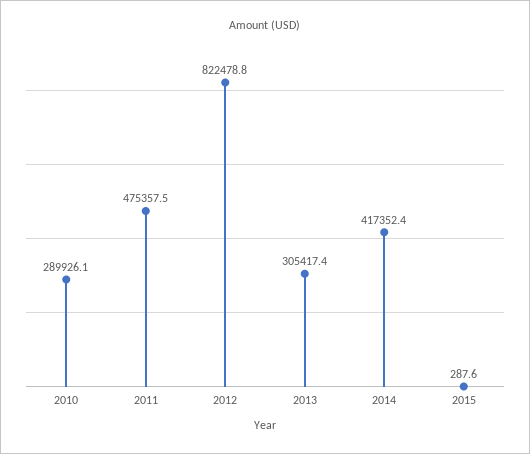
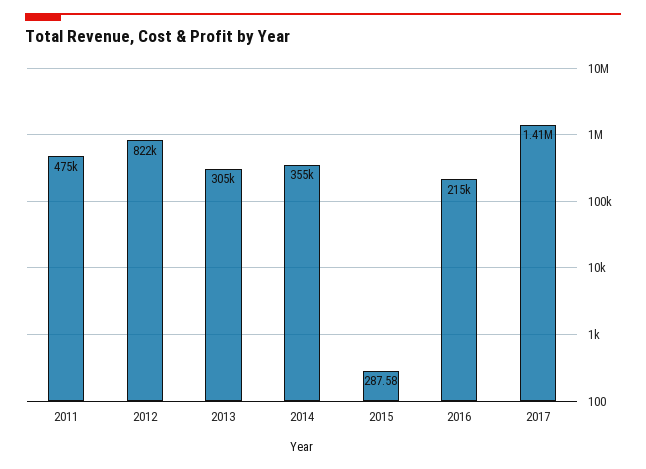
2010: 289926.1 -> none
2014: 417352.4 -> 355000
2016: none -> 215000
2017: none -> 1410000

